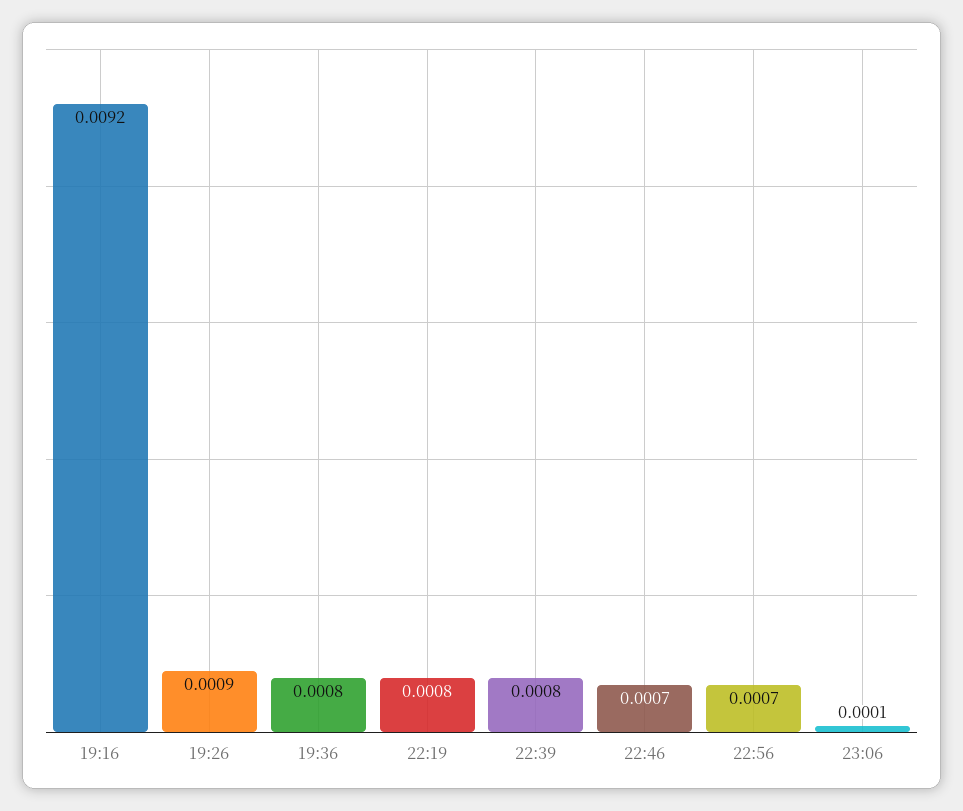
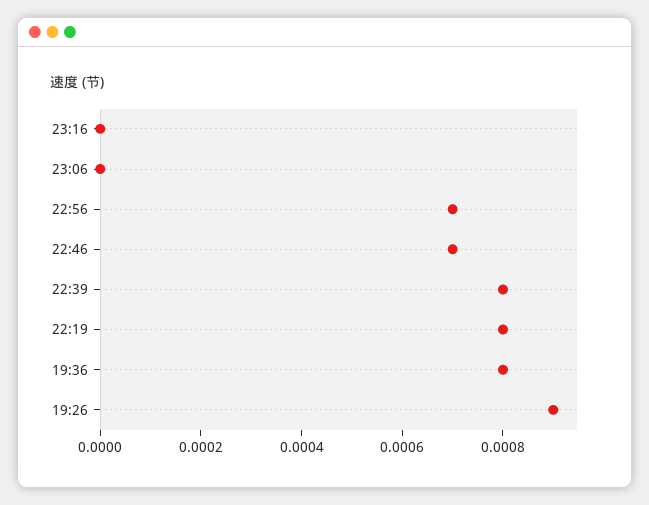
19:16: 0.0092 -> none
23:06: 0.0001 -> 0
23:16: none -> 0

